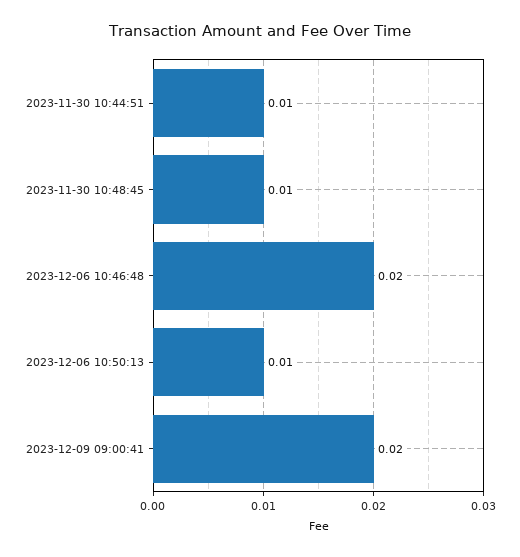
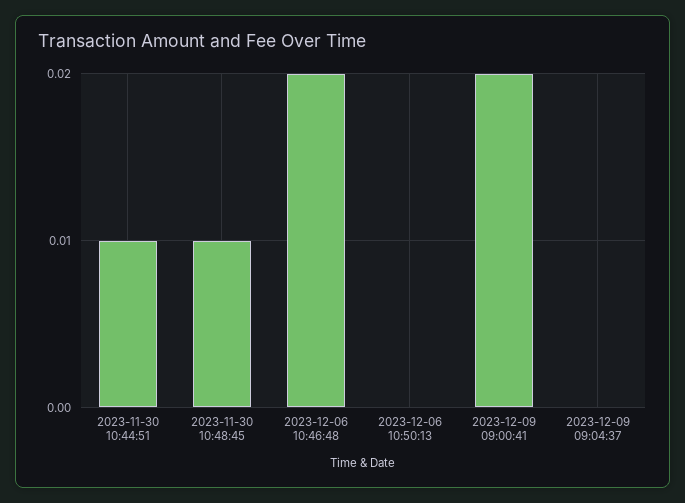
2023-12-06 10:50:13: 0.01 -> 0
2023-12-09 09:04:37: none -> 0

